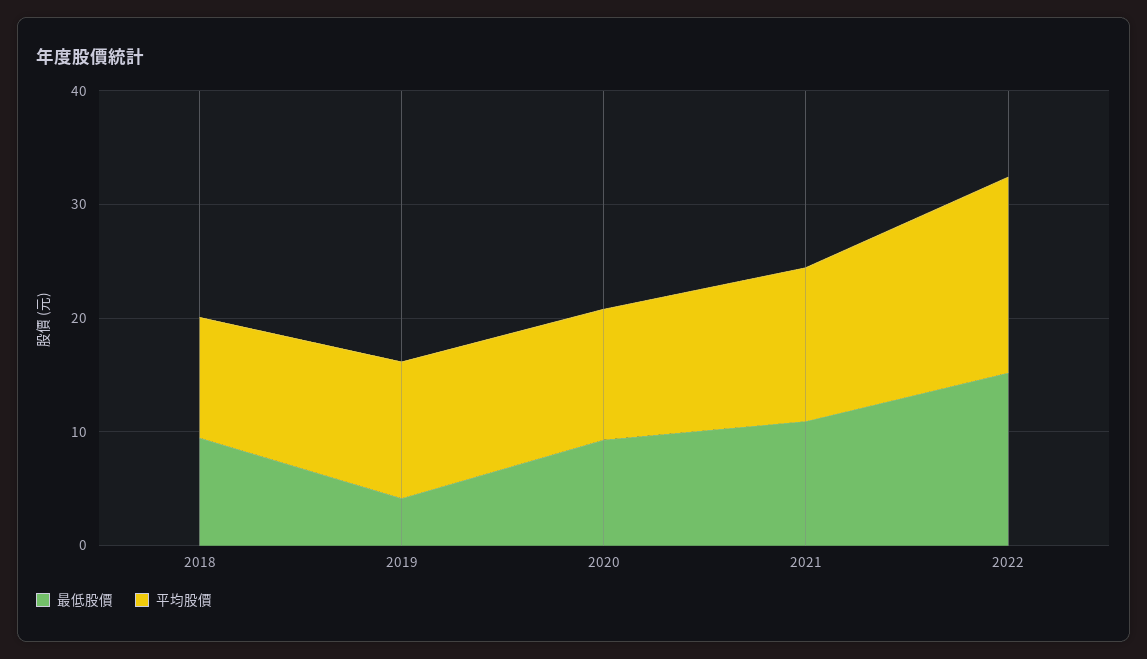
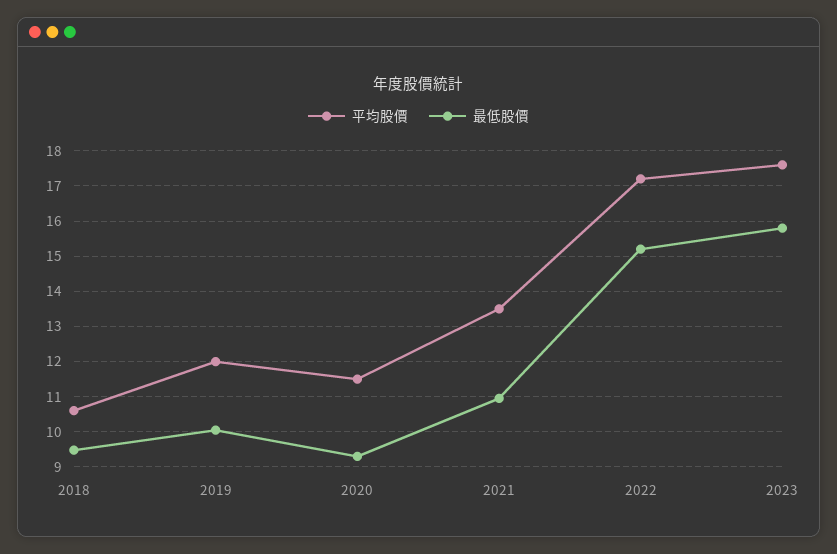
最低股價, 2019: 4 -> 10
平均股價, 2023: none -> 17.6
最低股價, 2023: none -> 15.8

